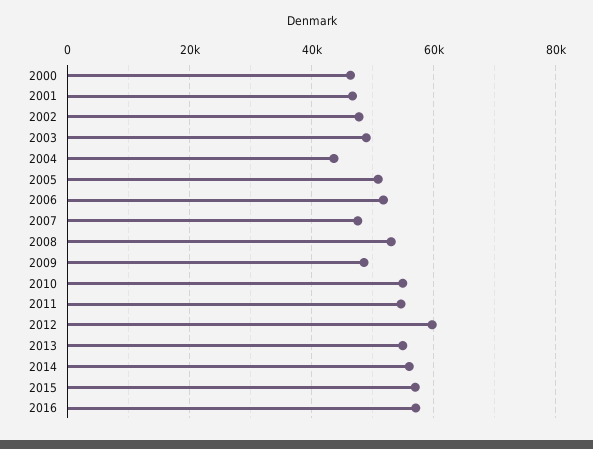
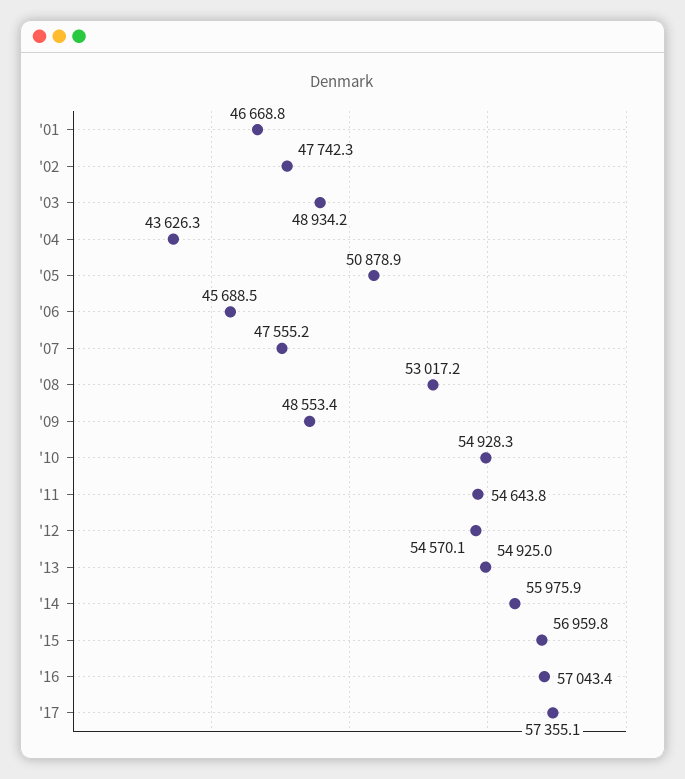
2000: 46000 -> none
2006: 52000 -> 45688.5
2012: 60000 -> 54570.1
'17: none -> 57355.1

